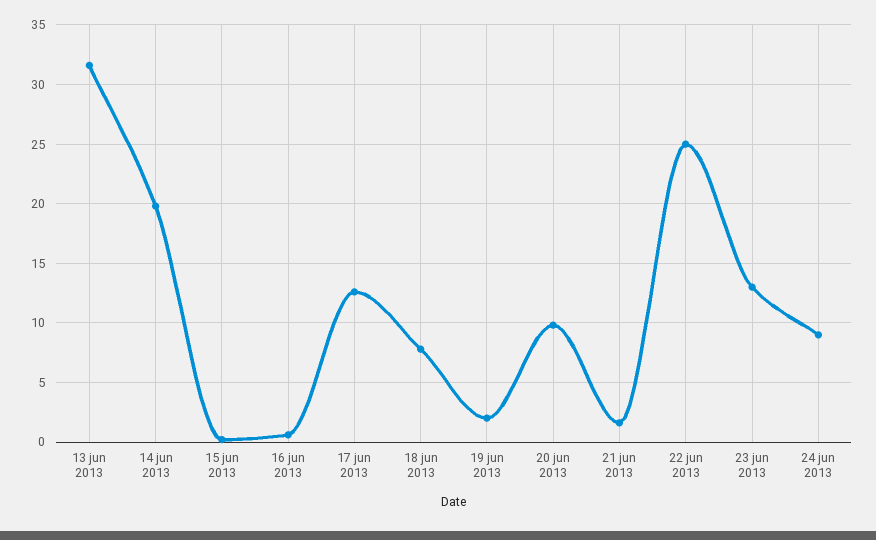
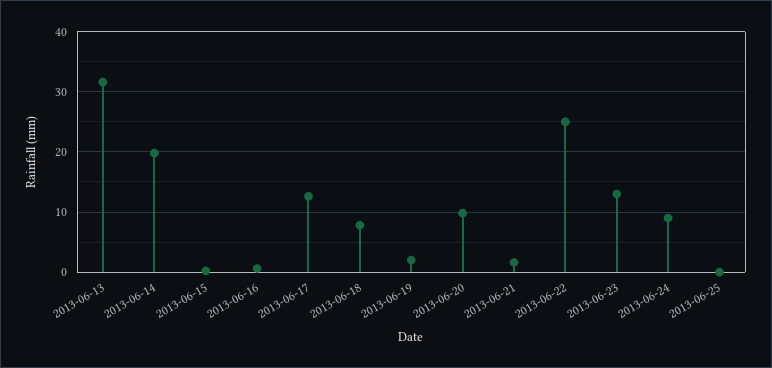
2013-06-25: none -> 0

